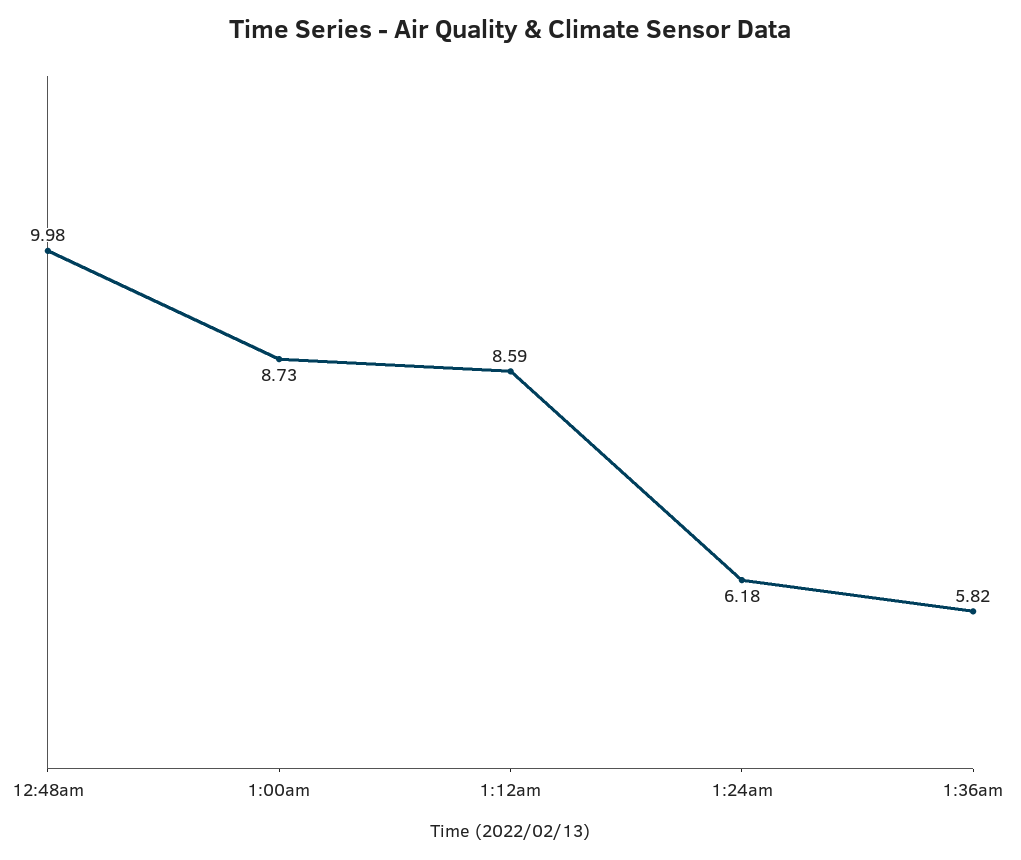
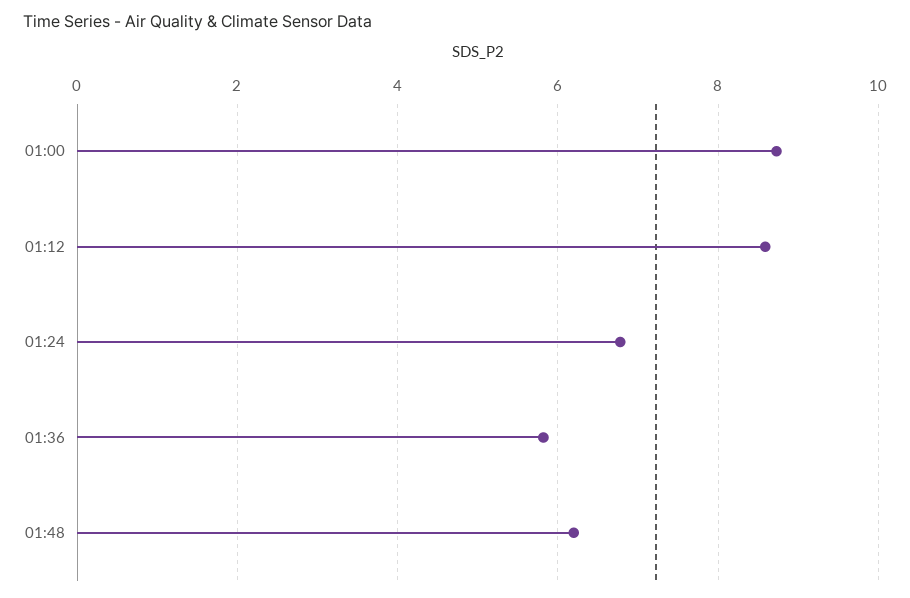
12:48am: 9.98 -> none
1:24am: 6.18 -> 6.8
01:48: none -> 6.2

